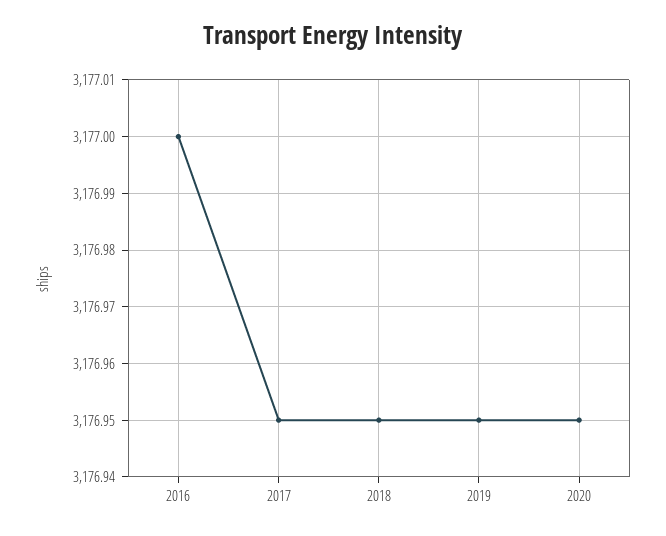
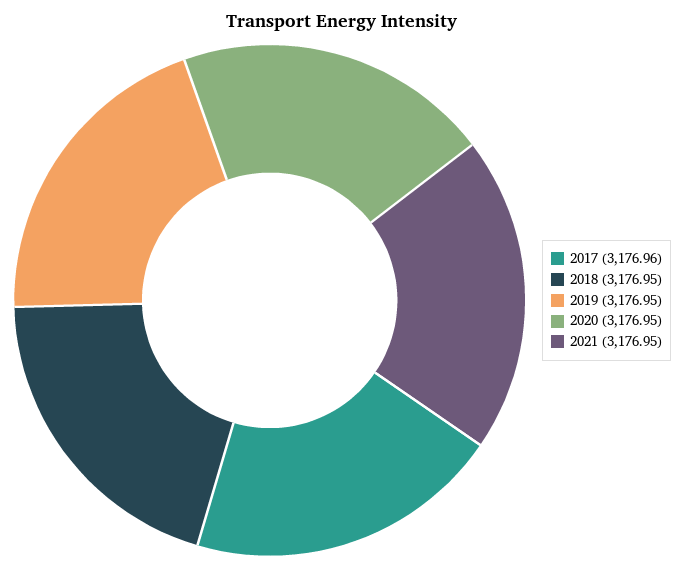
2016: 3177 -> none
2017: 3176.95 -> 3176.96
2021: none -> 3176.95

